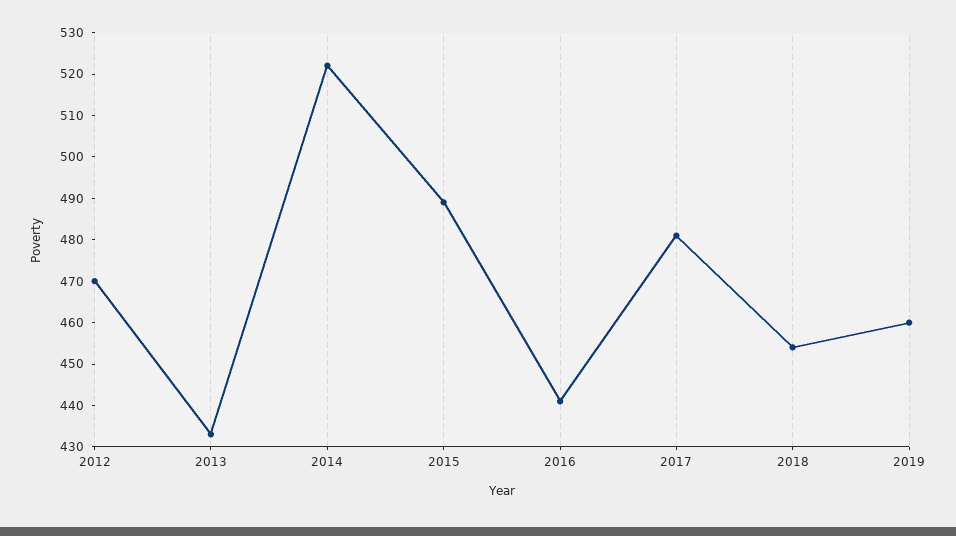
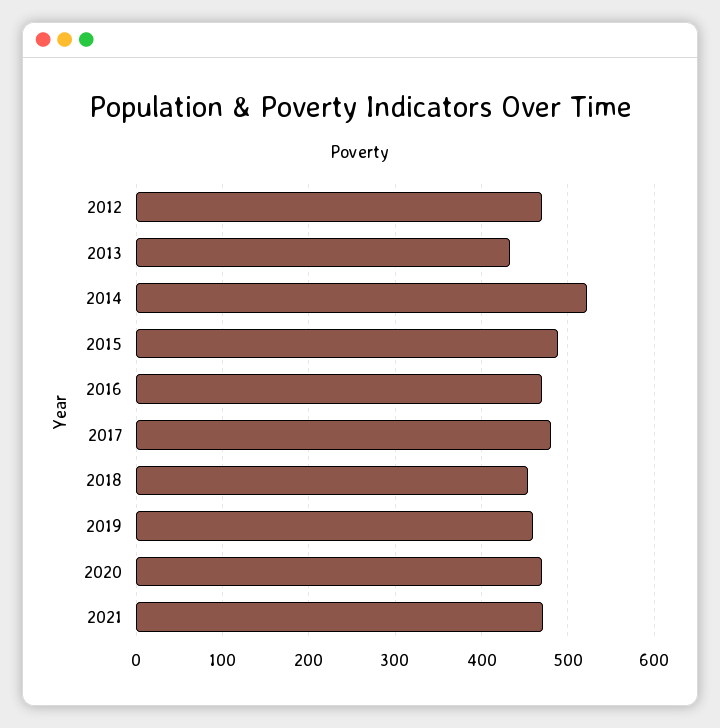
2016: 440 -> 470
2020: none -> 470
2021: none -> 470

